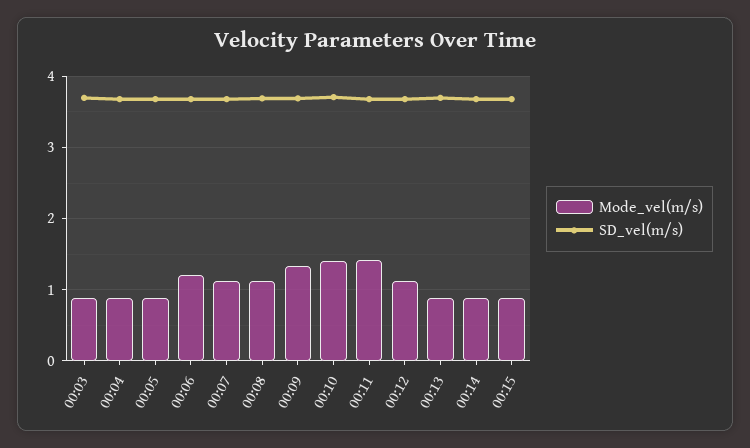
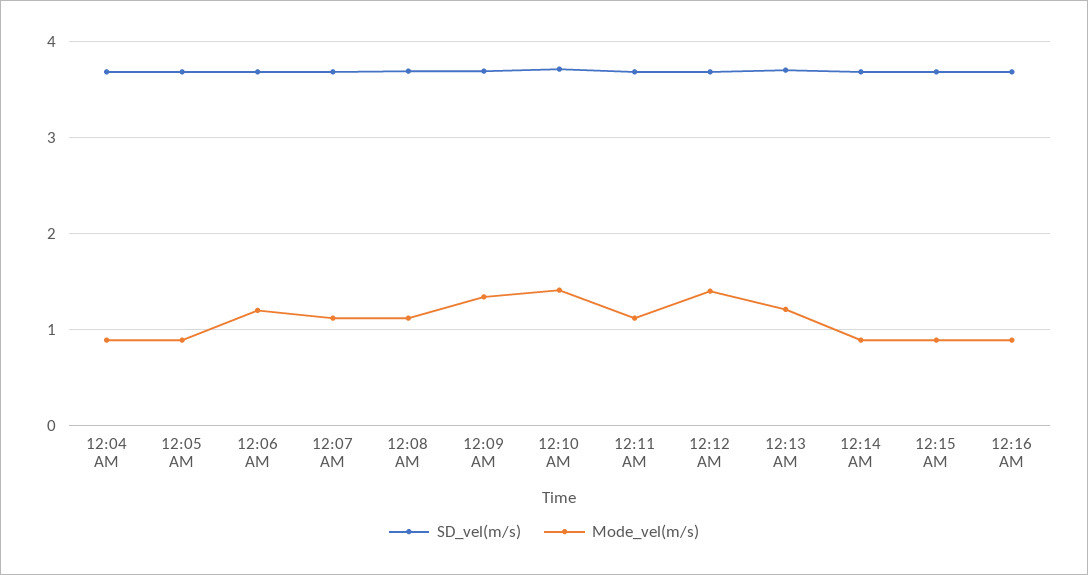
Mode_vel(m/s), 00:03: 0.9 -> none
SD_vel(m/s), 00:03: 3.7 -> none
Mode_vel(m/s), 00:11: 1.4 -> 1.1
Mode_vel(m/s), 00:12: 1.1 -> 1.4
Mode_vel(m/s), 00:13: 0.9 -> 1.2
SD_vel(m/s), 12:16 AM: none -> 3.7
Mode_vel(m/s), 12:16 AM: none -> 0.9

